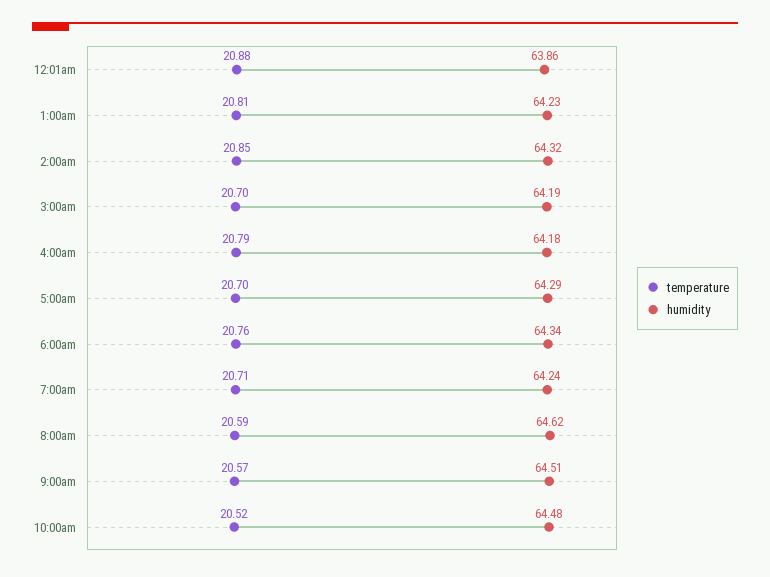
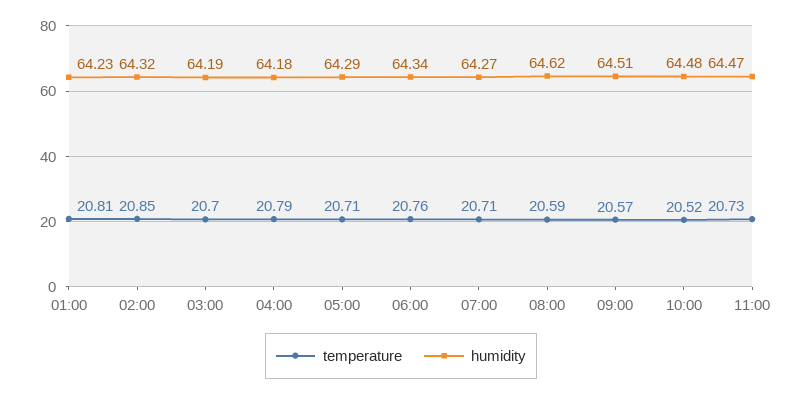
temperature, 12:01am: 20.88 -> none
humidity, 12:01am: 63.86 -> none
temperature, 5:00am: 20.7 -> 20.71
humidity, 7:00am: 64.24 -> 64.27
temperature, 11:00: none -> 20.73
humidity, 11:00: none -> 64.47

